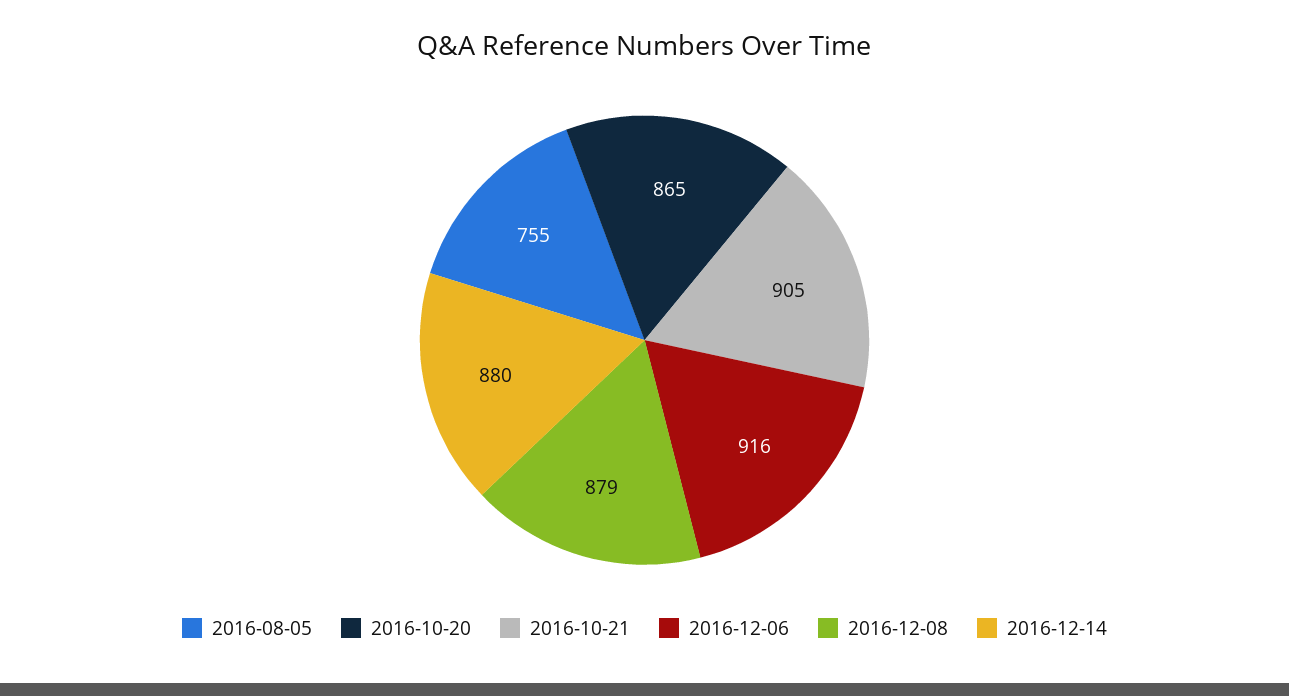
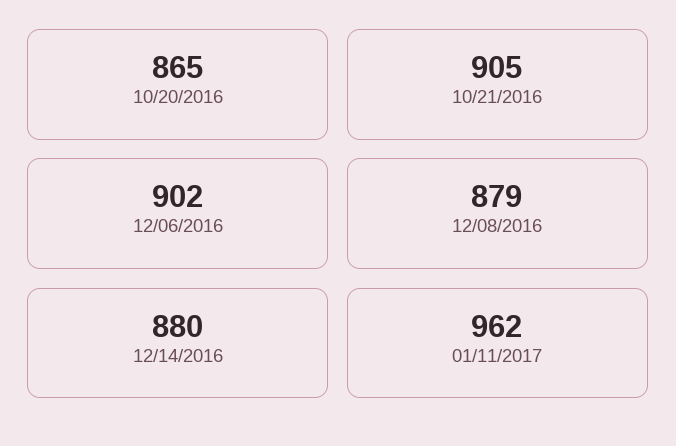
2016-08-05: 755 -> none
2016-12-06: 916 -> 902
01/11/2017: none -> 962

